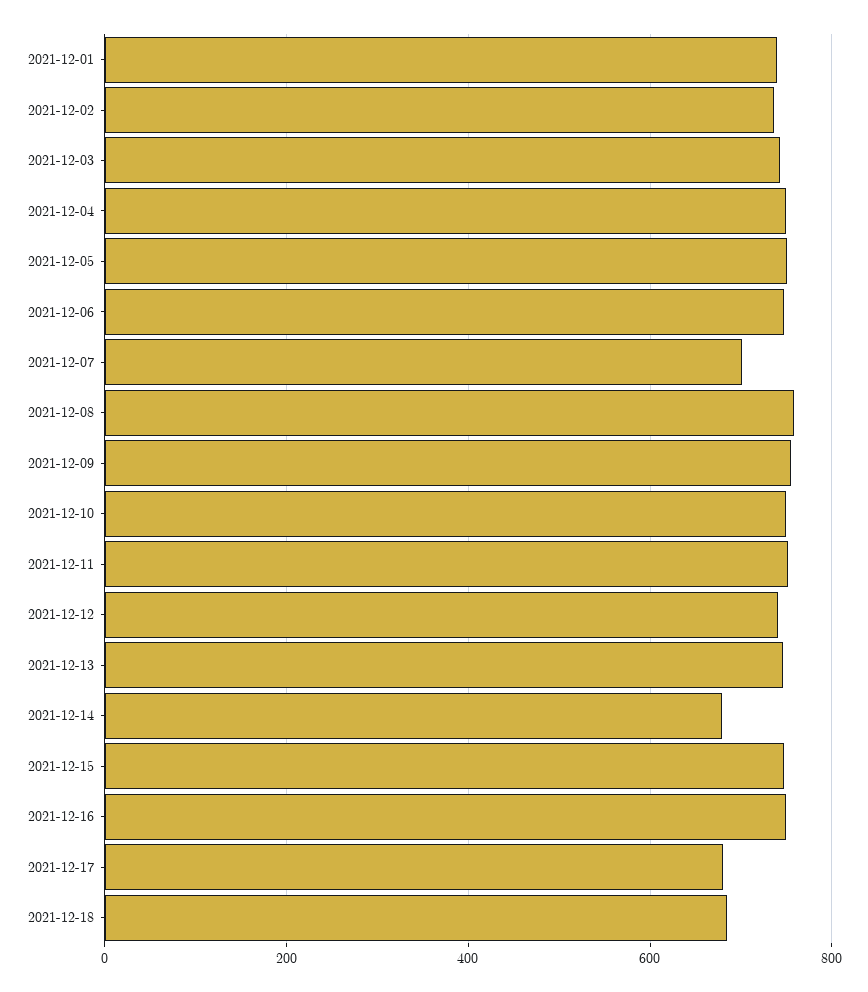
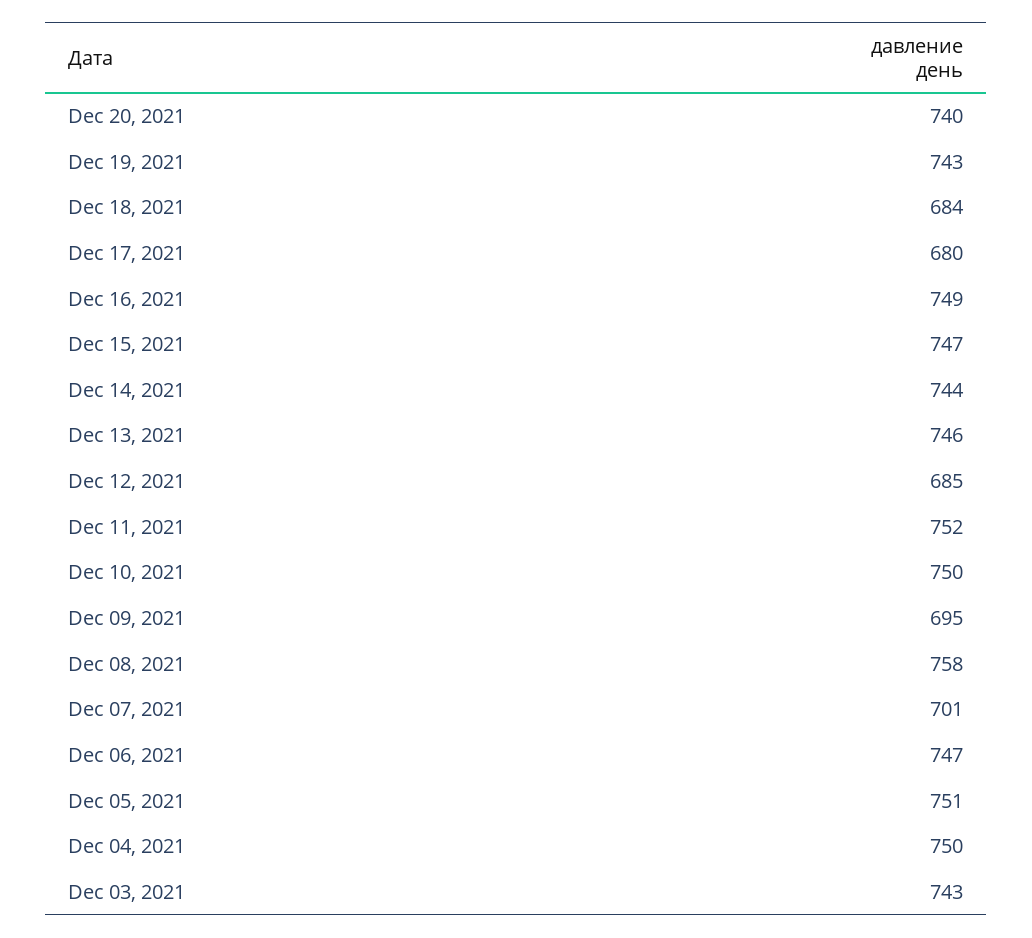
2021-12-01: 740 -> none
2021-12-02: 740 -> none
2021-12-09: 760 -> 695
2021-12-12: 740 -> 685
2021-12-14: 680 -> 744
Dec 20, 2021: none -> 740
Dec 19, 2021: none -> 743

